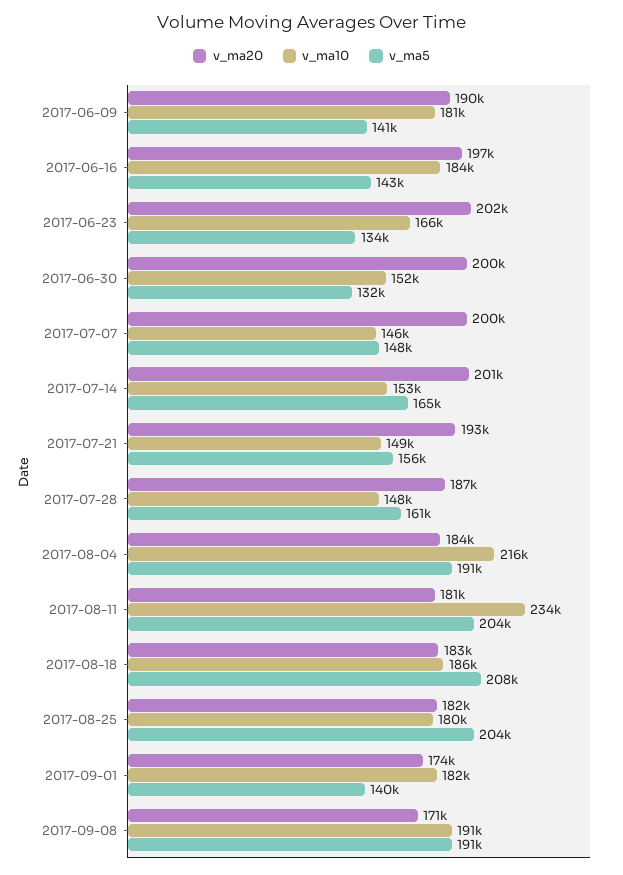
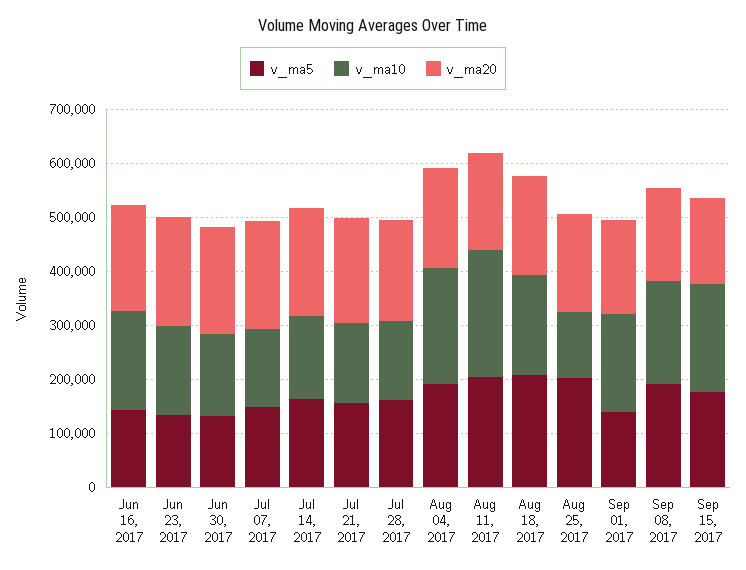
v_ma20, 2017-06-09: 190000 -> none
v_ma10, 2017-06-09: 181000 -> none
v_ma5, 2017-06-09: 141000 -> none
v_ma10, 2017-08-25: 180000 -> 120000
v_ma5, Sep 15, 2017: none -> 180000
v_ma10, Sep 15, 2017: none -> 200000
v_ma20, Sep 15, 2017: none -> 160000

